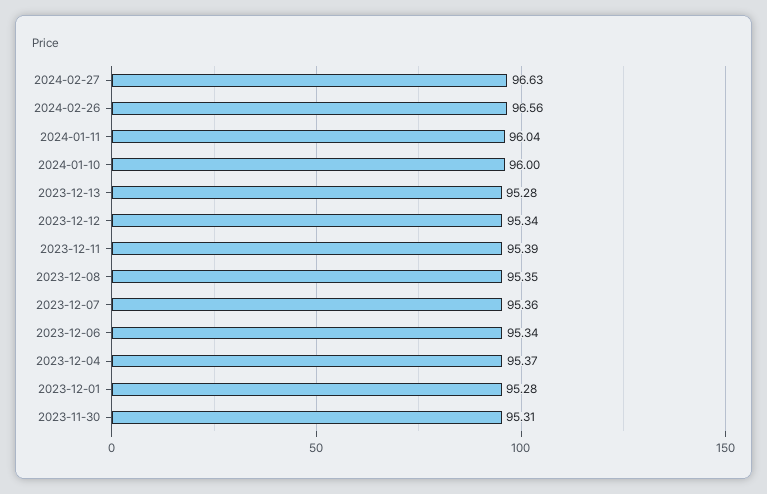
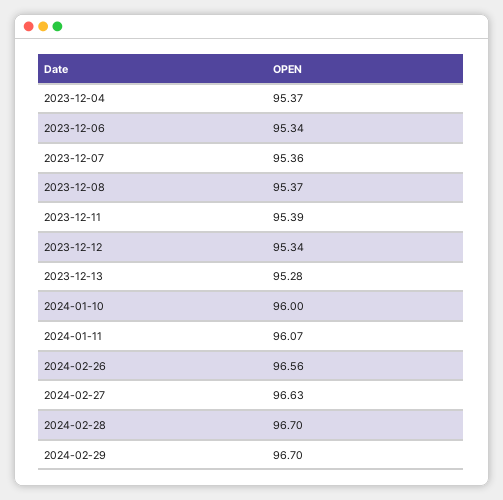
2024-01-11: 96.04 -> 96.07
2023-12-08: 95.35 -> 95.37
2023-12-01: 95.28 -> none
2023-11-30: 95.31 -> none
2024-02-28: none -> 96.7
2024-02-29: none -> 96.7

